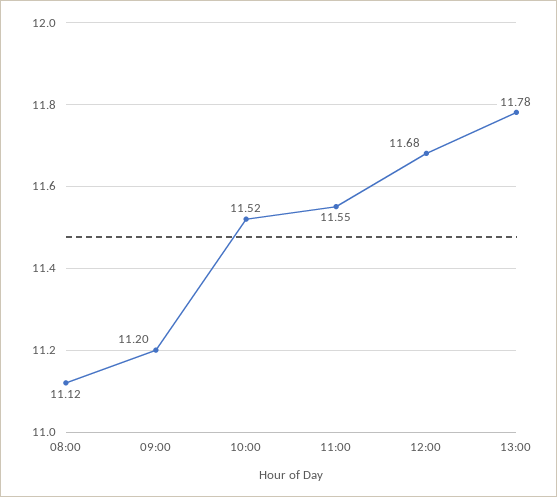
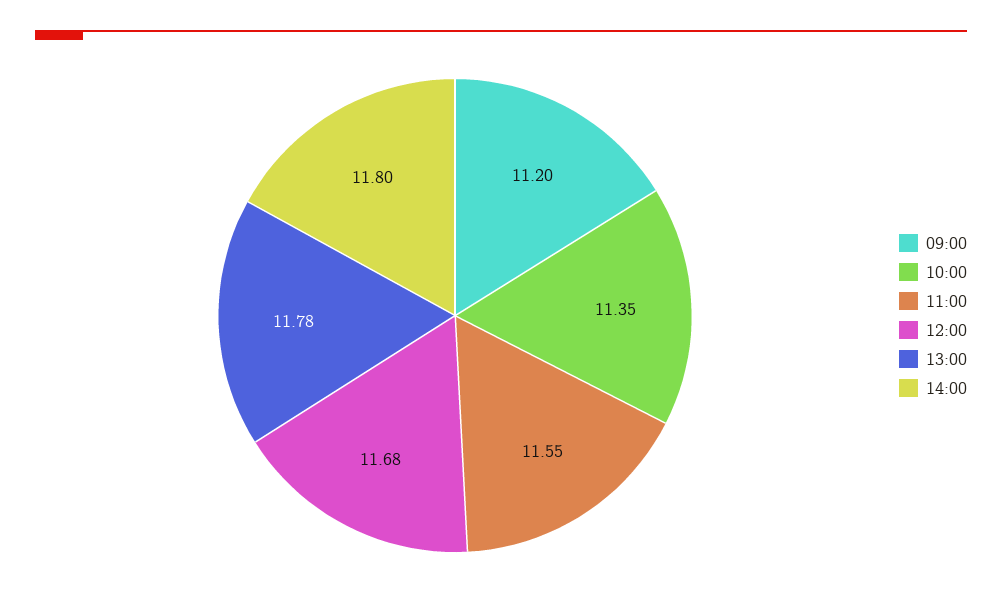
08:00: 11.12 -> none
10:00: 11.52 -> 11.35
14:00: none -> 11.8

